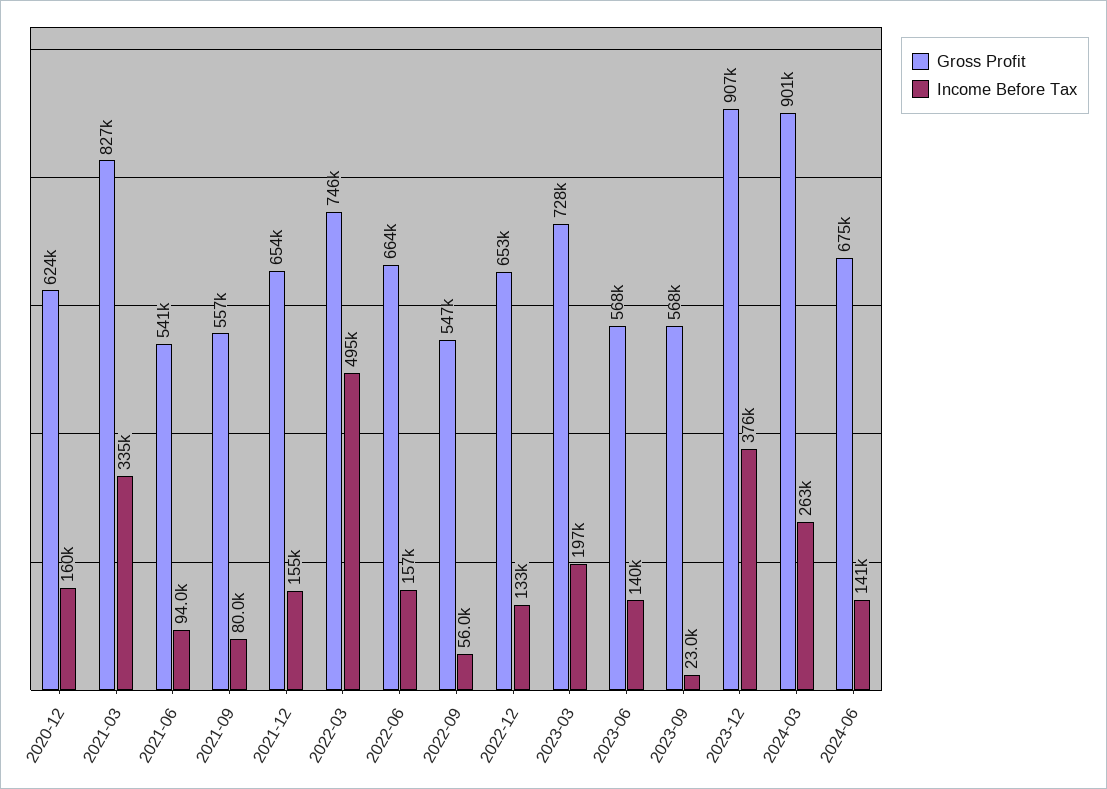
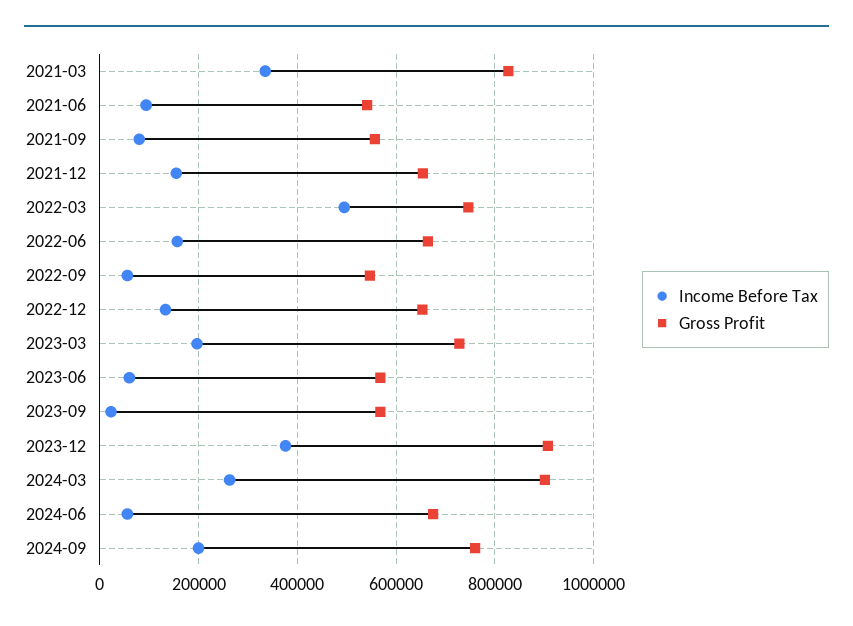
Gross Profit, 2020-12: 624000 -> none
Income Before Tax, 2020-12: 160000 -> none
Income Before Tax, 2023-06: 140000 -> 60000
Income Before Tax, 2024-06: 141000 -> 60000
Income Before Tax, 2024-09: none -> 200000
Gross Profit, 2024-09: none -> 760000

